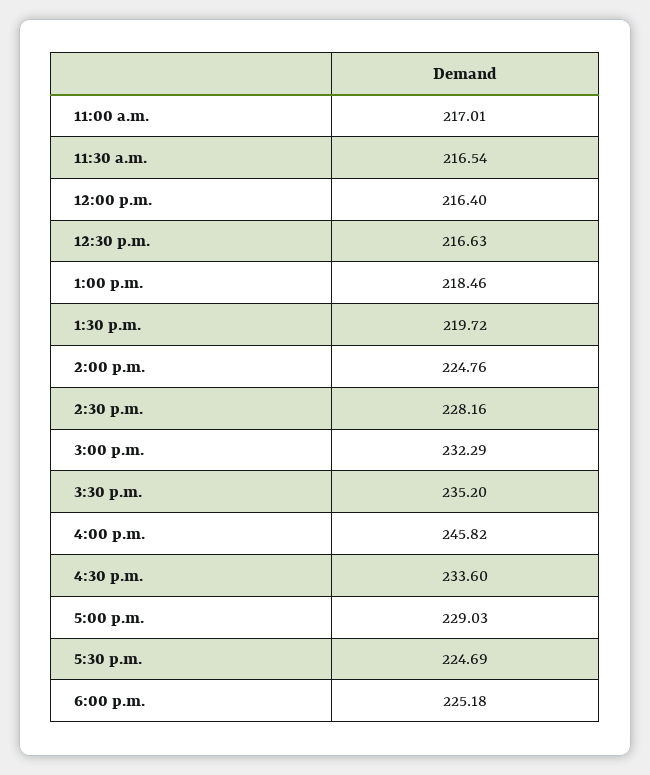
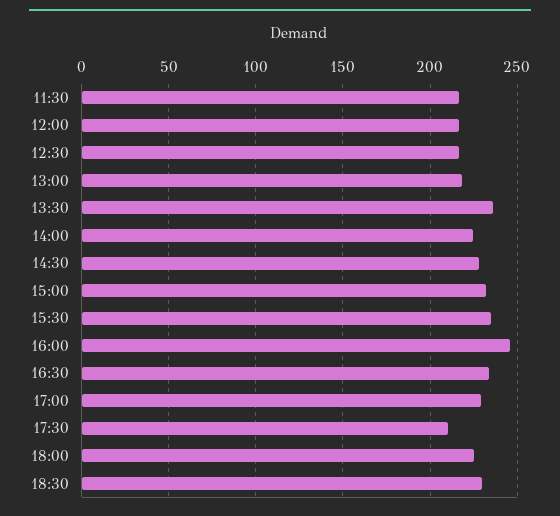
11:00 a.m.: 217.01 -> none
1:30 p.m.: 219.72 -> 235
5:30 p.m.: 224.69 -> 210
18:30: none -> 230

